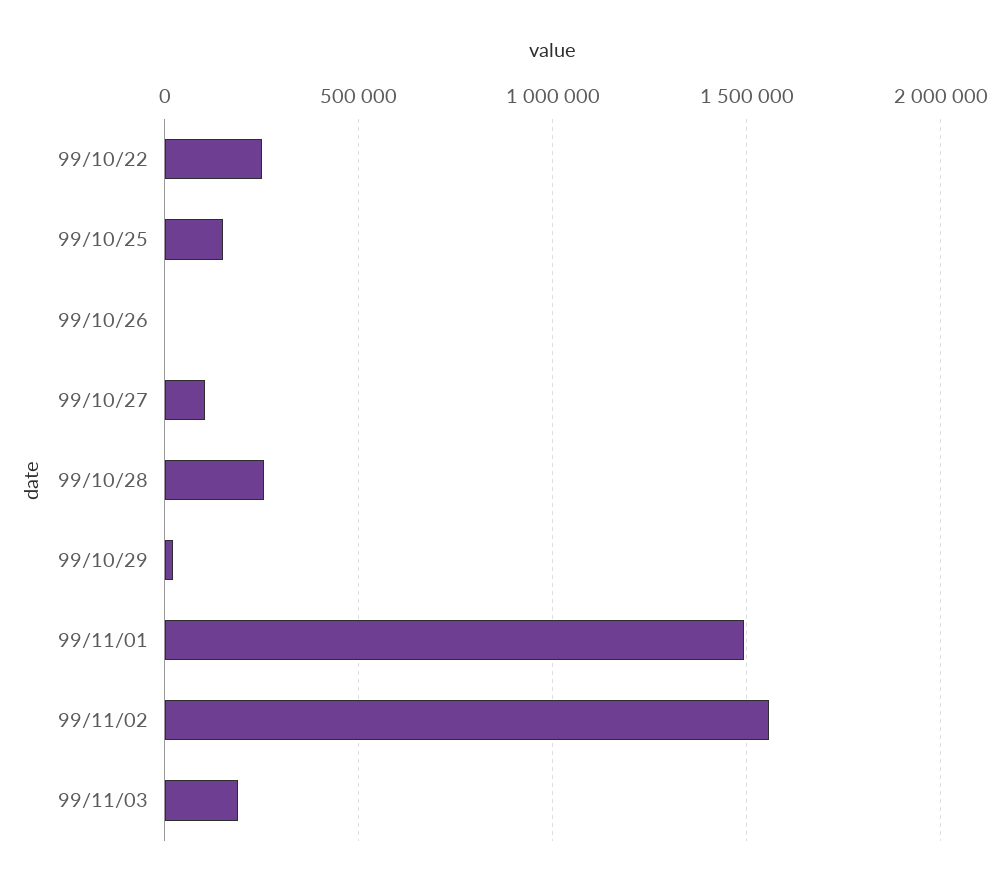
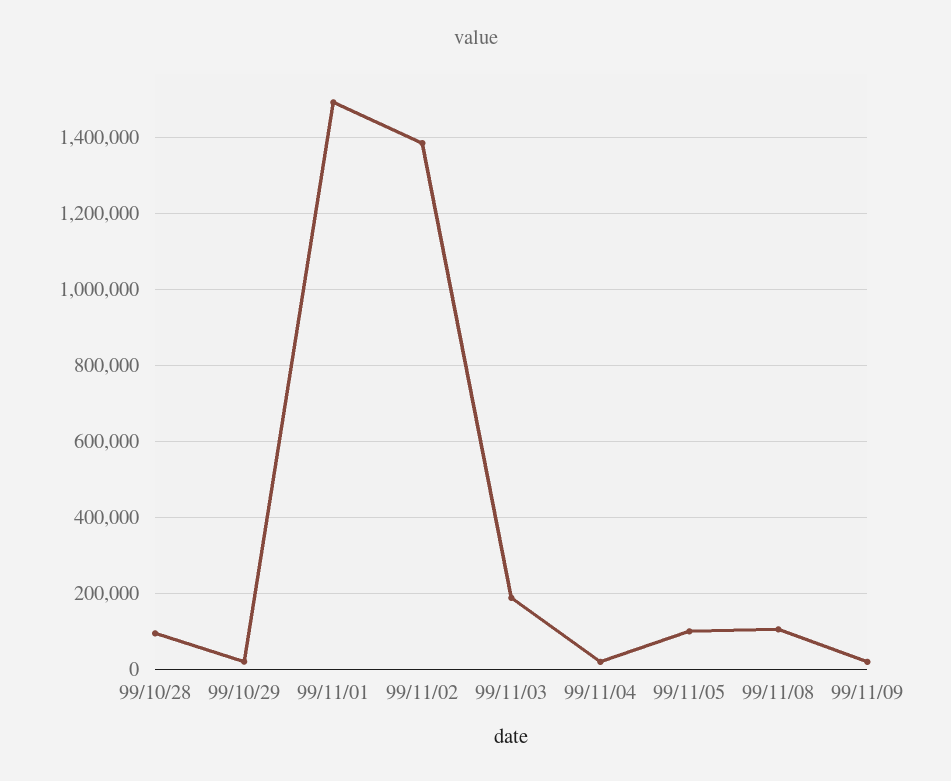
99/10/22: 250000 -> none
99/10/25: 150000 -> none
99/10/26: 0 -> none
99/10/27: 100000 -> none
99/10/28: 250000 -> 100000
99/11/02: 1550000 -> 1380000
99/11/04: none -> 20000
99/11/05: none -> 100000
99/11/08: none -> 100000
99/11/09: none -> 20000

